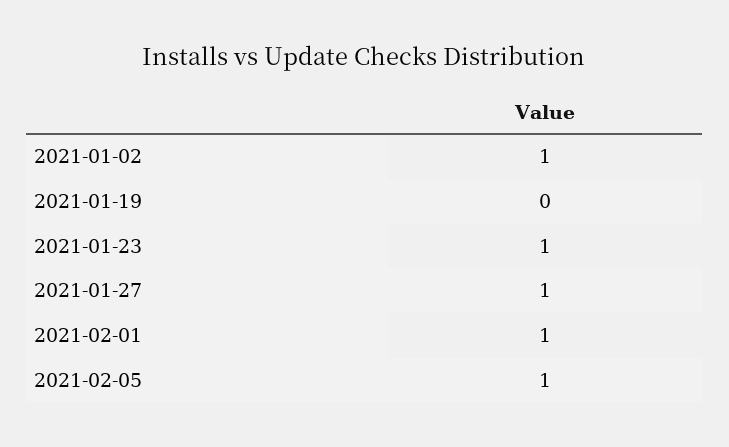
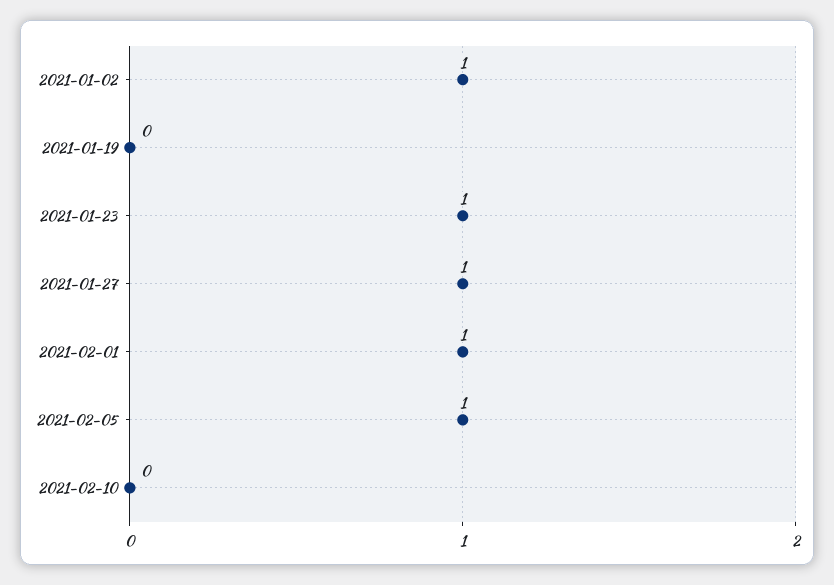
2021-02-10: none -> 0

